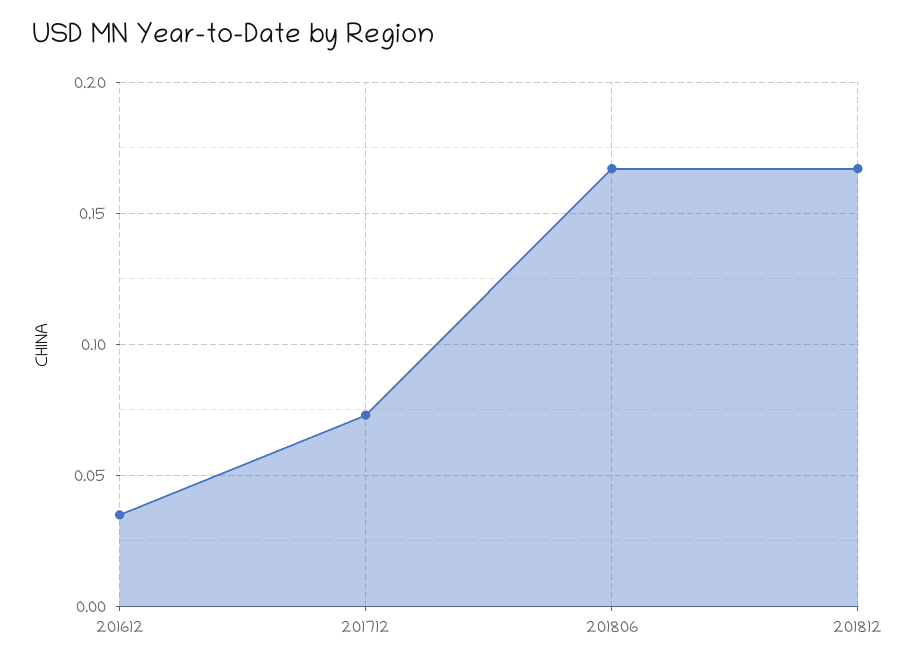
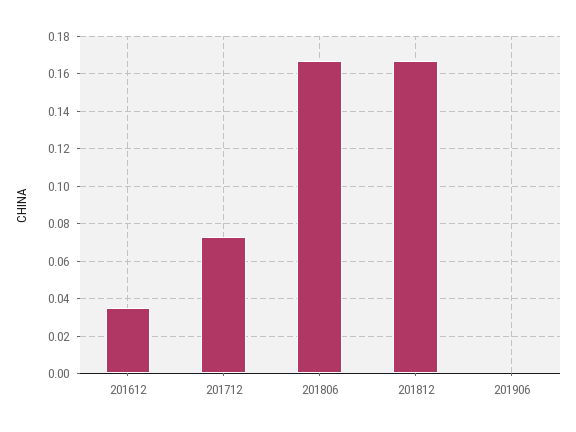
201906: none -> 0

